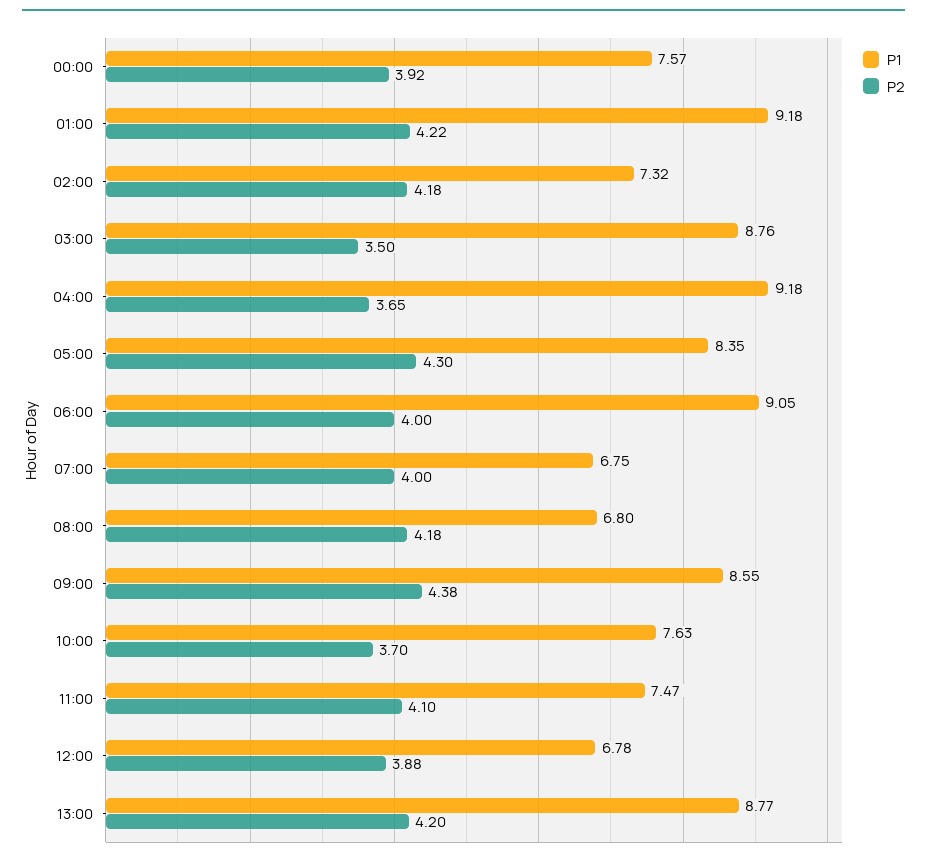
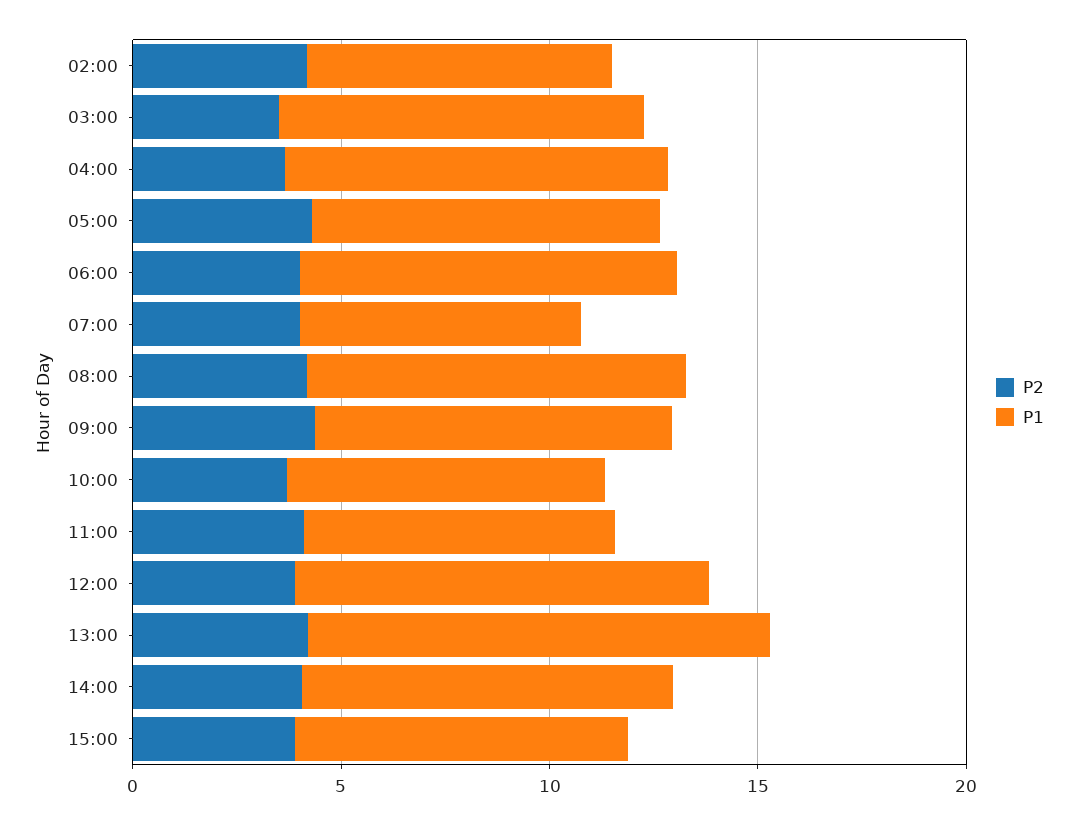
P1, 00:00: 7.57 -> none
P2, 00:00: 3.92 -> none
P1, 01:00: 9.18 -> none
P2, 01:00: 4.22 -> none
P1, 08:00: 6.8 -> 9
P1, 12:00: 6.78 -> 10
P1, 13:00: 8.77 -> 11
P2, 14:00: none -> 4
P1, 14:00: none -> 9
P2, 15:00: none -> 4
P1, 15:00: none -> 8

